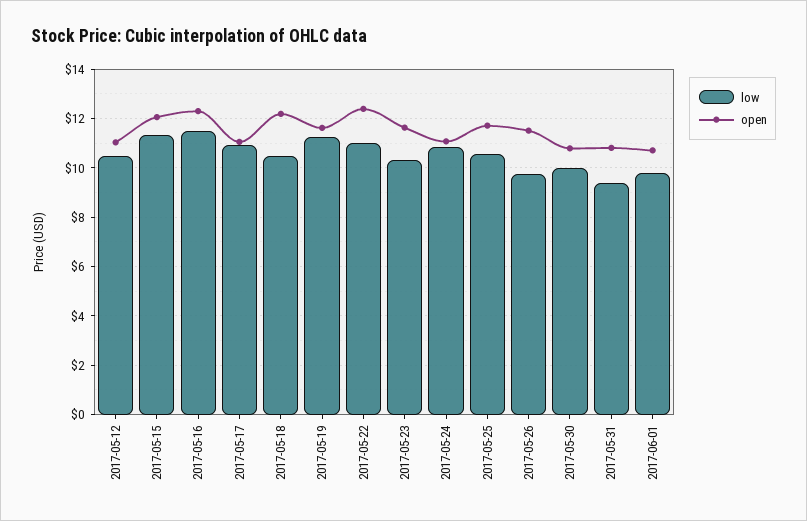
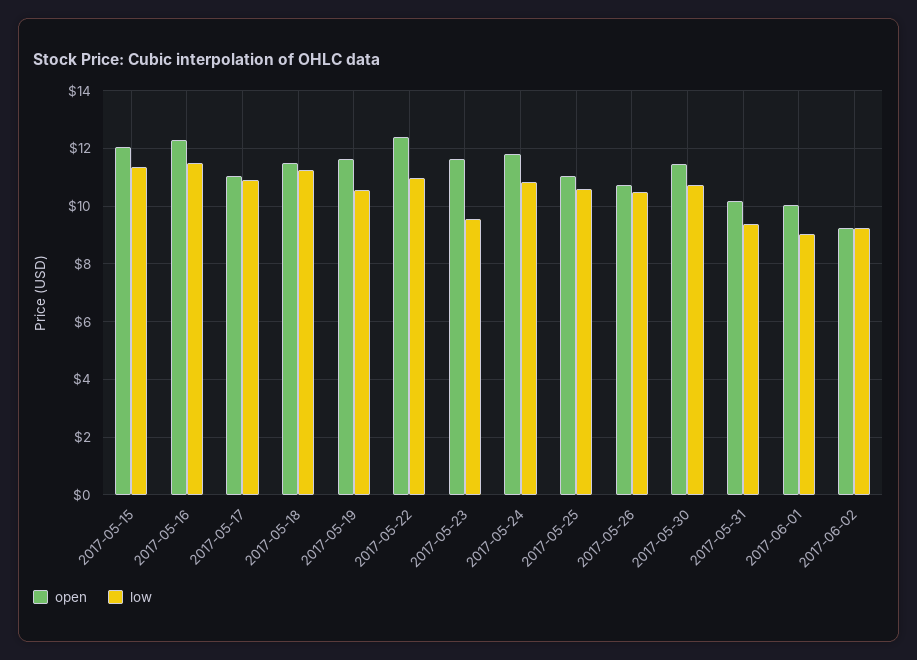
low, 2017-05-12: 10.5 -> none
open, 2017-05-12: 11 -> none
low, 2017-05-18: 10.5 -> 11.25
open, 2017-05-18: 12.25 -> 11.5
low, 2017-05-19: 11.25 -> 10.5
low, 2017-05-23: 10.25 -> 9.5
open, 2017-05-24: 11 -> 11.75
open, 2017-05-25: 11.75 -> 11
low, 2017-05-26: 9.75 -> 10.5
open, 2017-05-26: 11.5 -> 10.75
low, 2017-05-30: 10 -> 10.75
open, 2017-05-30: 10.75 -> 11.5
open, 2017-05-31: 10.75 -> 10.25
low, 2017-06-01: 9.75 -> 9
open, 2017-06-01: 10.75 -> 10
open, 2017-06-02: none -> 9.25
low, 2017-06-02: none -> 9.25

